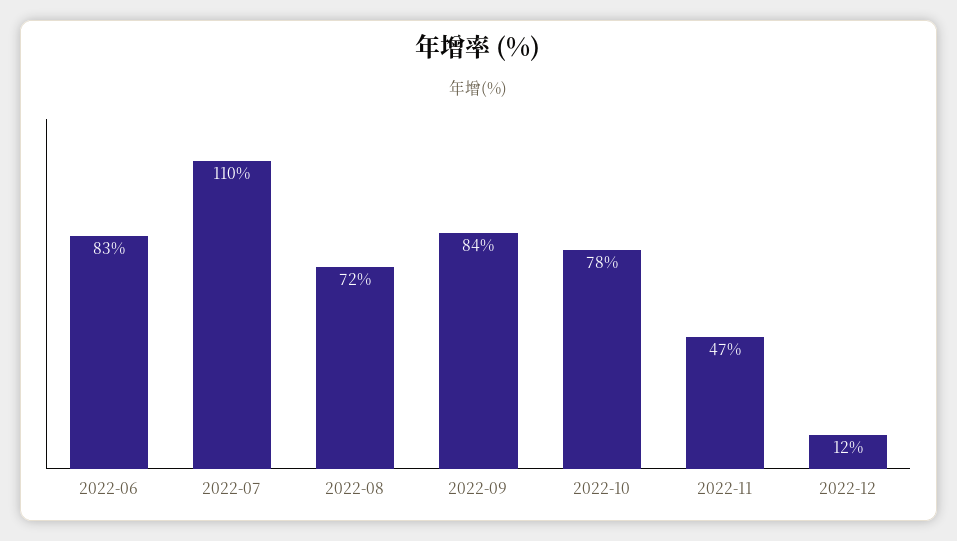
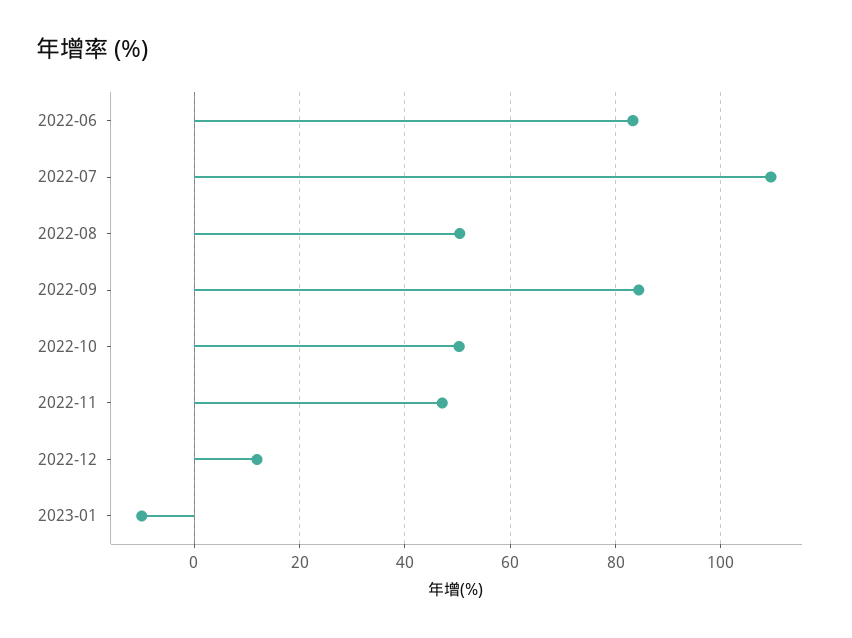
2022-08: 72 -> 50
2022-10: 78 -> 50
2023-01: none -> -10

